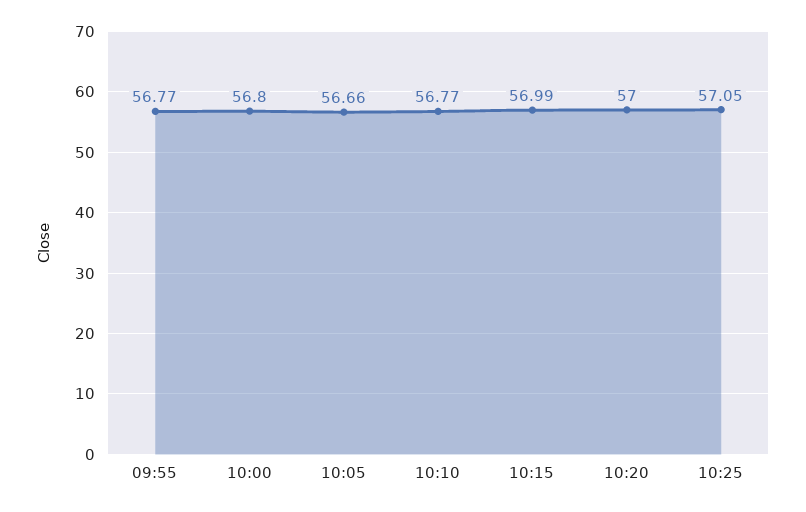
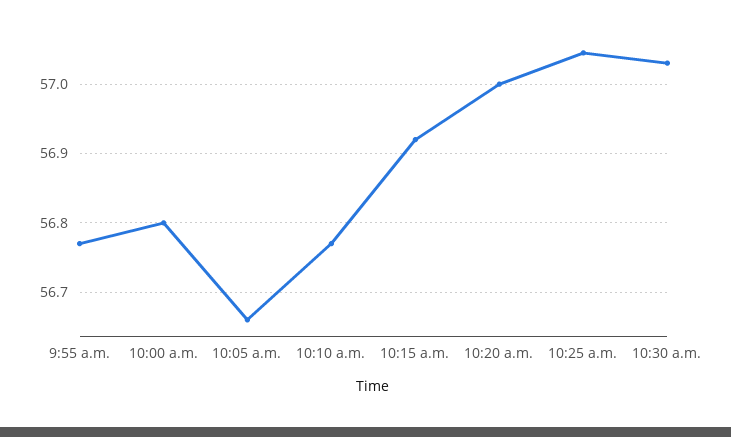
10:15: 56.99 -> 56.92
10:30 a.m.: none -> 57.03

